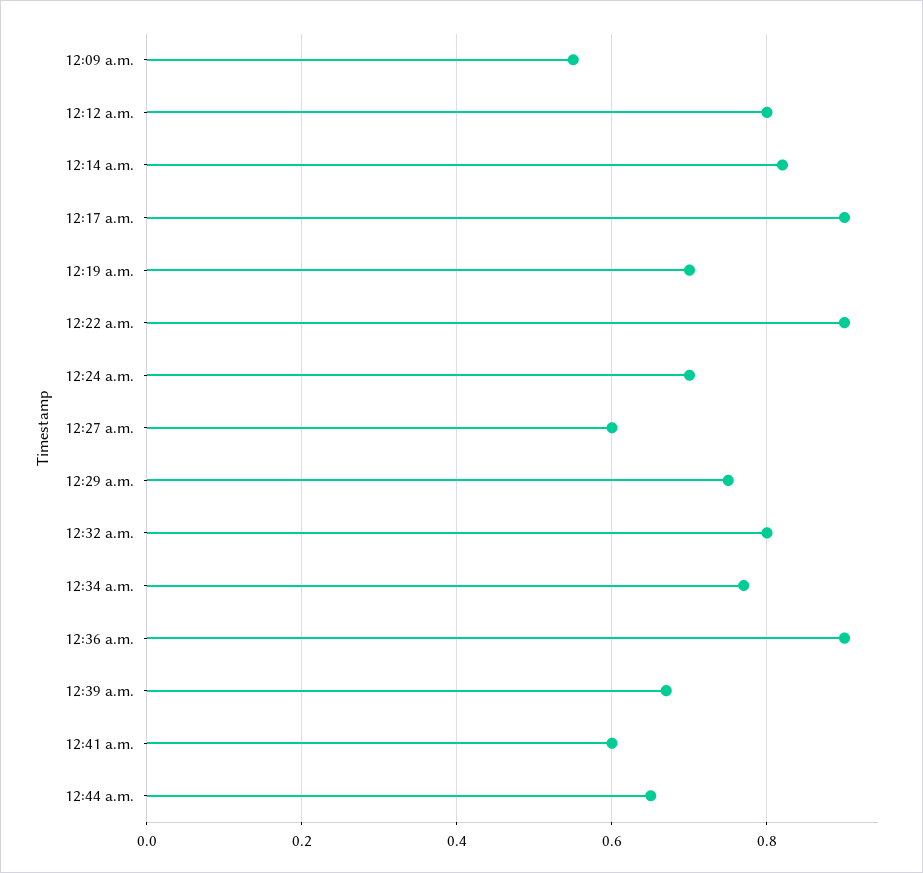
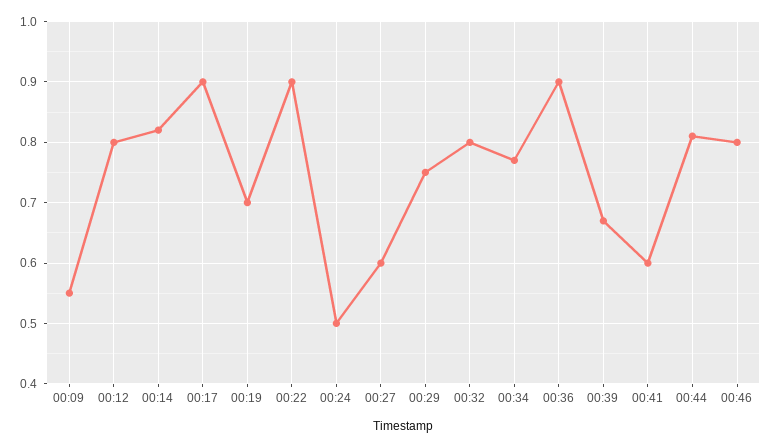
12:24 a.m.: 0.7 -> 0.5
12:44 a.m.: 0.65 -> 0.81
00:46: none -> 0.8

